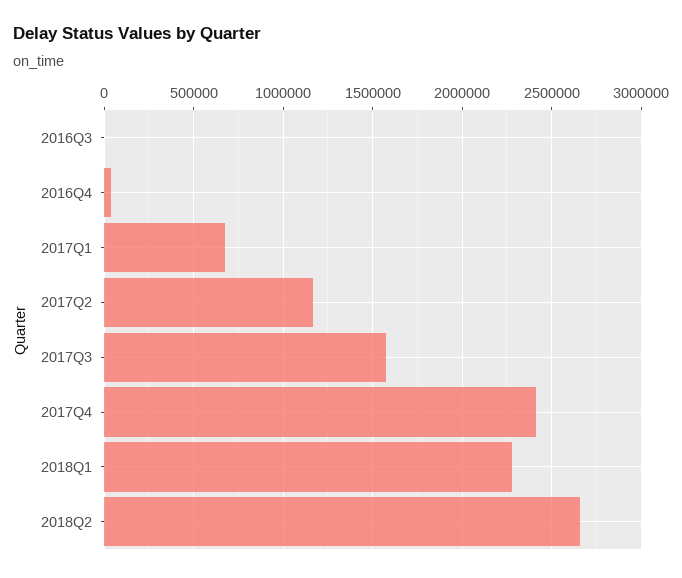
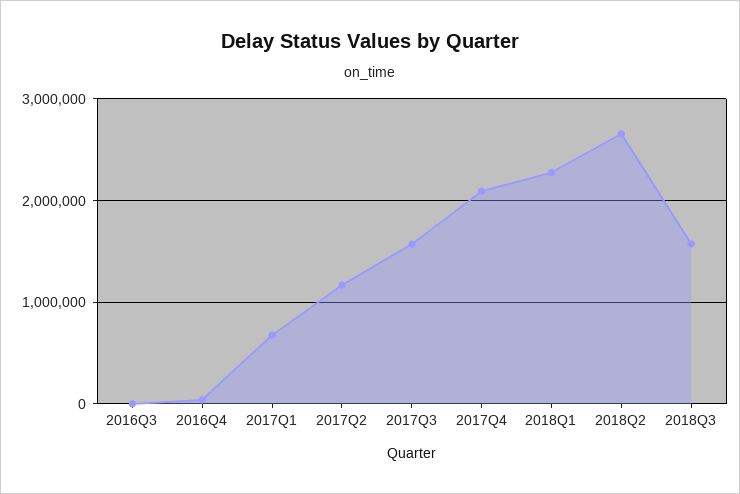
2017Q4: 2400000 -> 2100000
2018Q3: none -> 1600000

